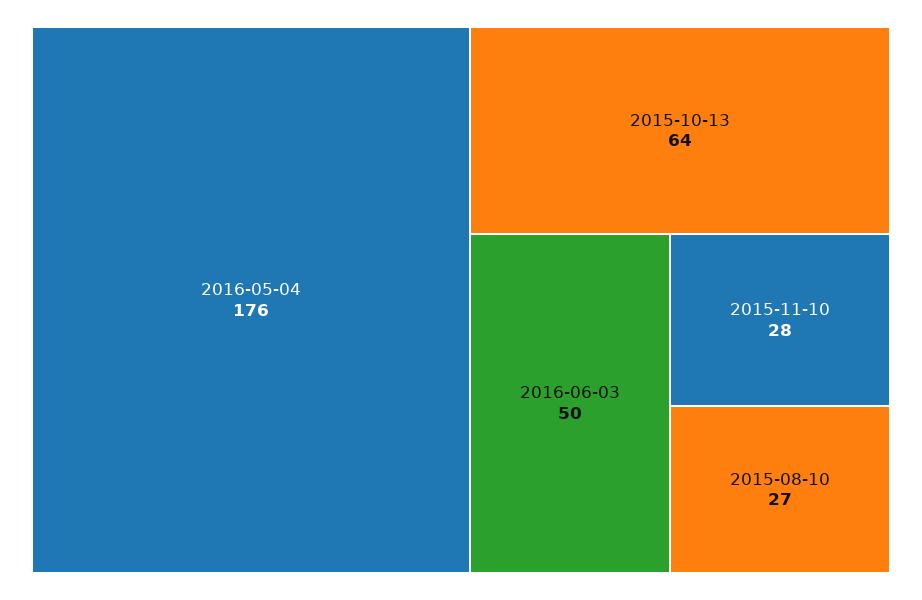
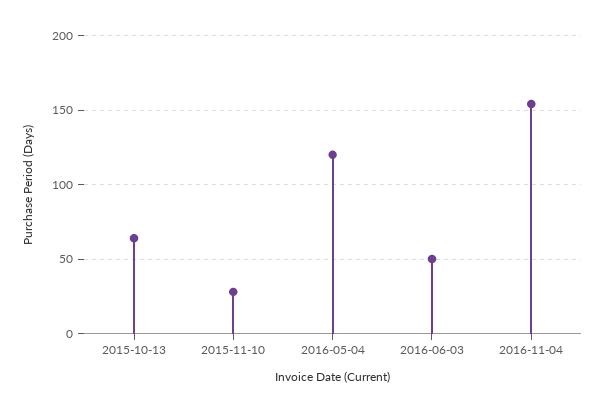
2016-05-04: 176 -> 120
2015-08-10: 27 -> none
2016-11-04: none -> 155

